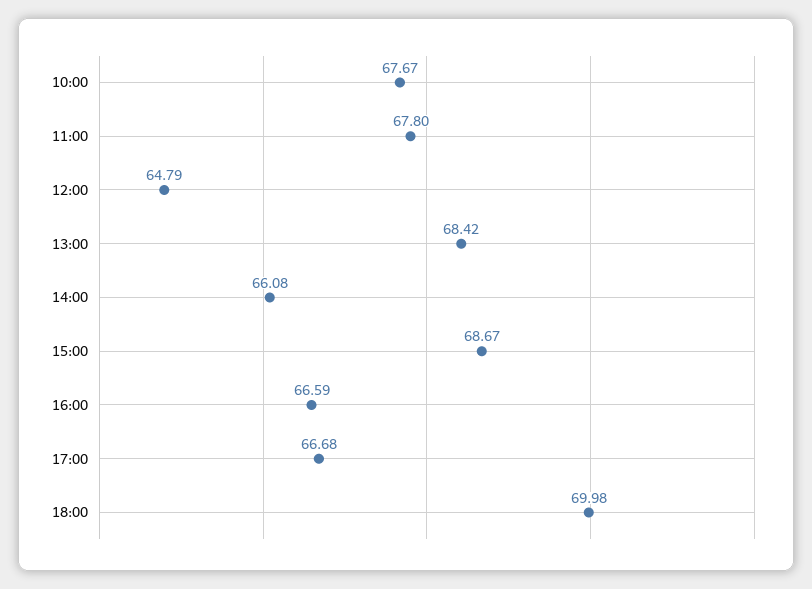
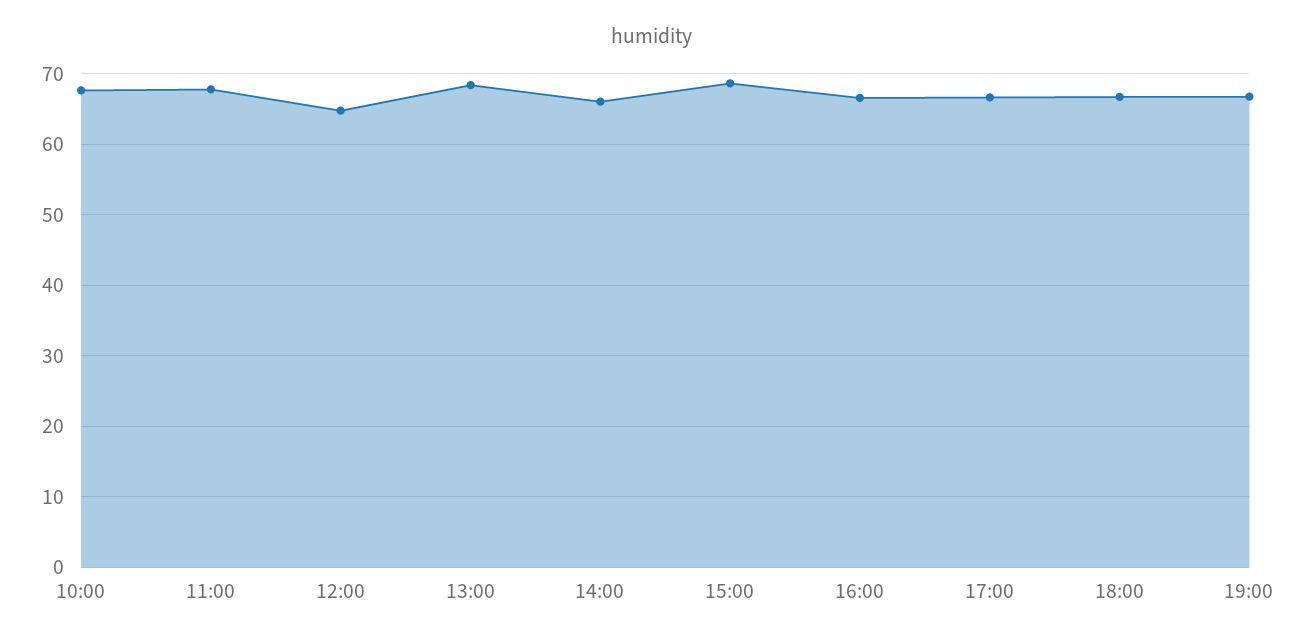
18:00: 69.98 -> 67
19:00: none -> 67

